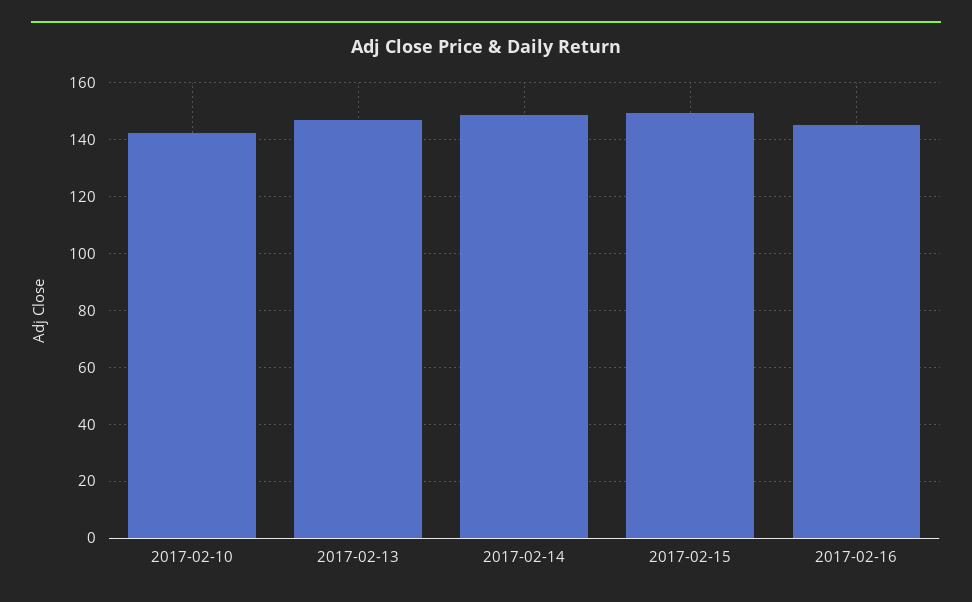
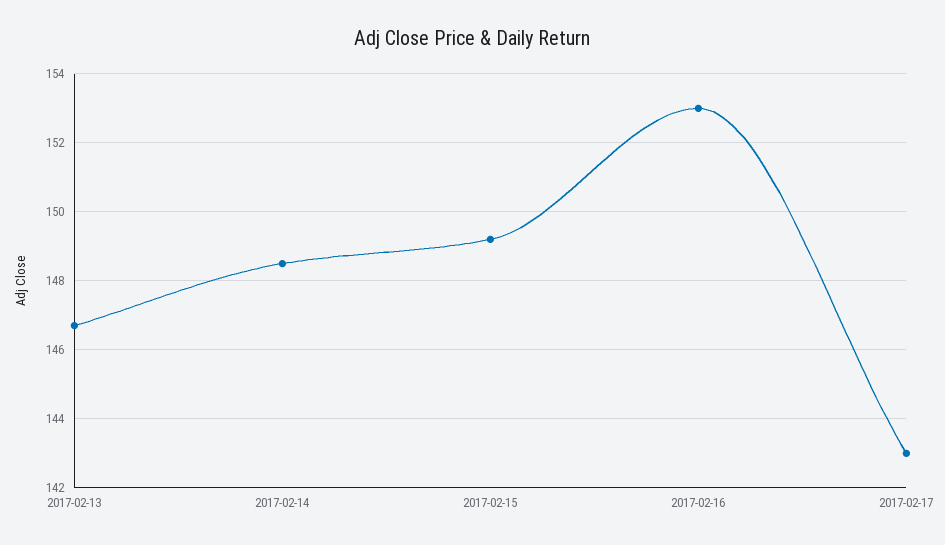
2017-02-10: 142.5 -> none
2017-02-16: 145 -> 153
2017-02-17: none -> 143

